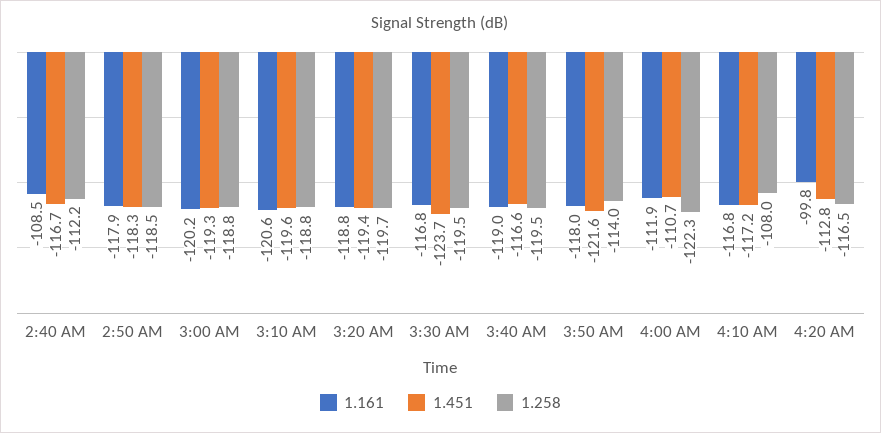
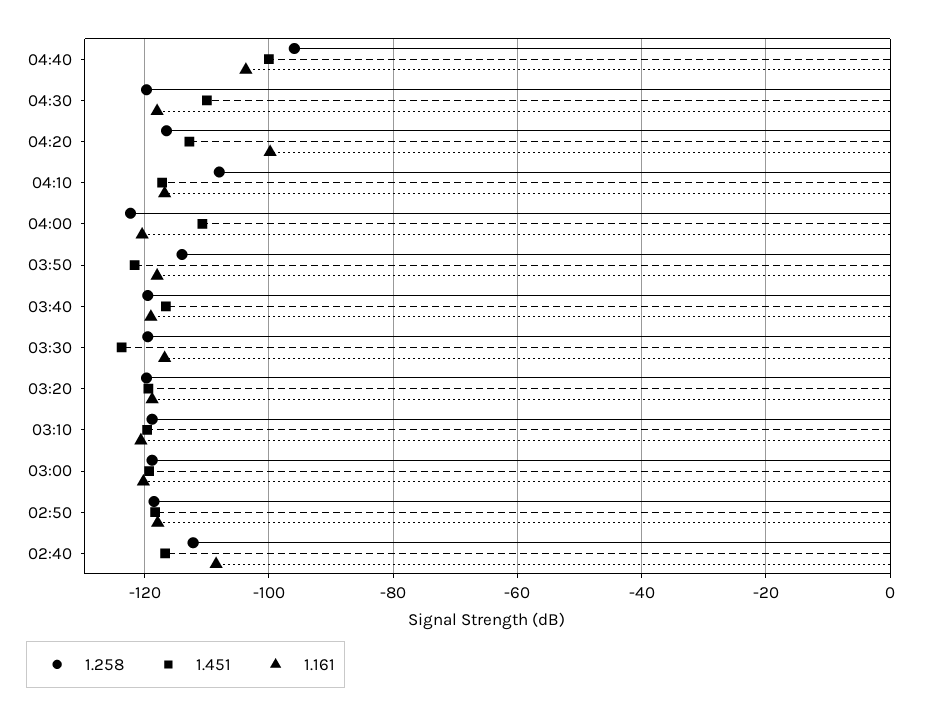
1.161, 4:00 AM: -111.9 -> -120
1.258, 04:40: none -> -96
1.451, 04:40: none -> -100
1.161, 04:40: none -> -104
1.258, 04:30: none -> -120
1.451, 04:30: none -> -110
1.161, 04:30: none -> -118

